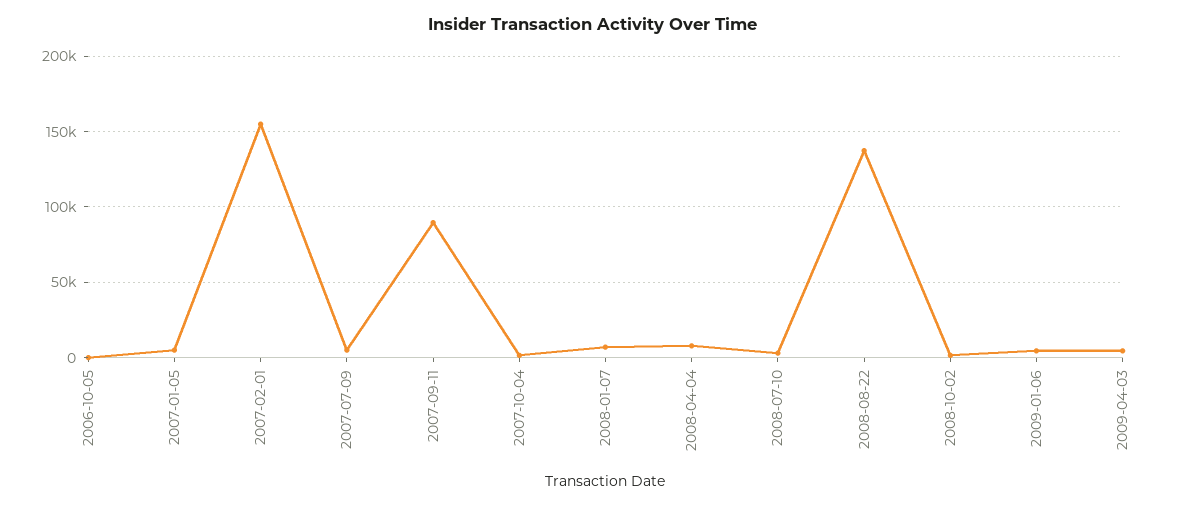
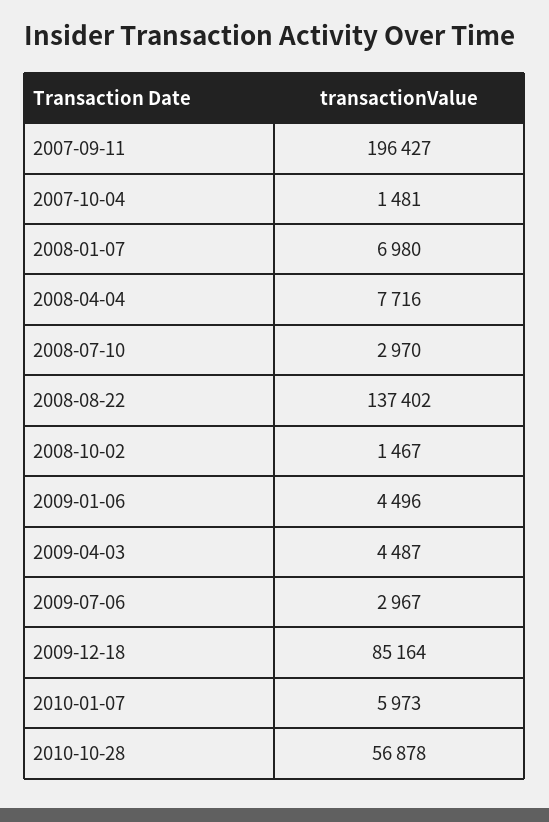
2006-10-05: 0 -> none
2007-01-05: 5000 -> none
2007-02-01: 155000 -> none
2007-07-09: 5000 -> none
2007-09-11: 90000 -> 196427
2009-07-06: none -> 2967
2009-12-18: none -> 85164
2010-01-07: none -> 5973
2010-10-28: none -> 56878

